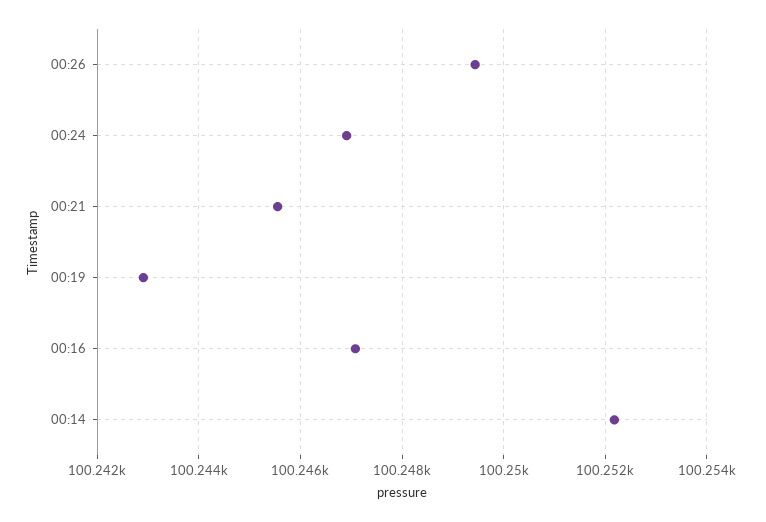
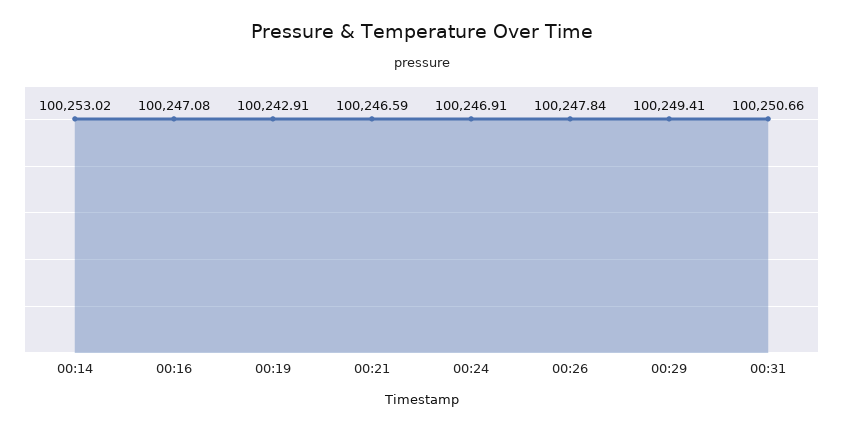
00:26: 100249.4 -> 100247.84
00:21: 100245.6 -> 100246.59
00:14: 100252.2 -> 100253.02
00:29: none -> 100249.41
00:31: none -> 100250.66

